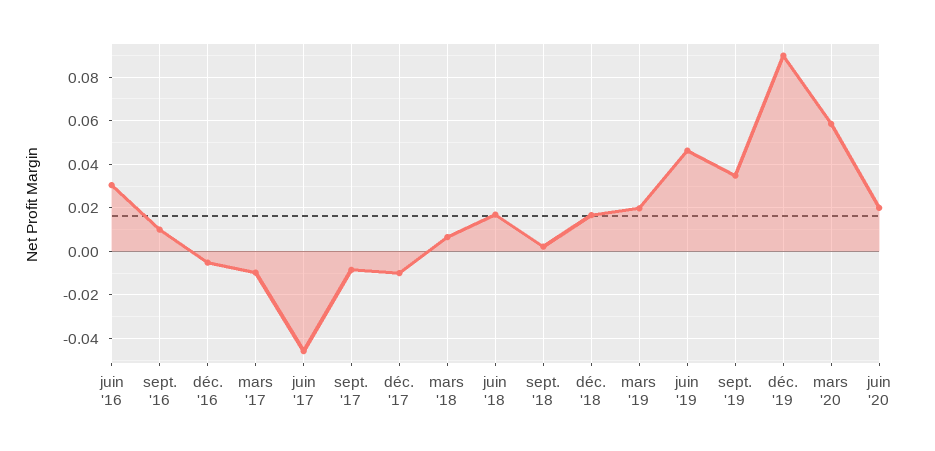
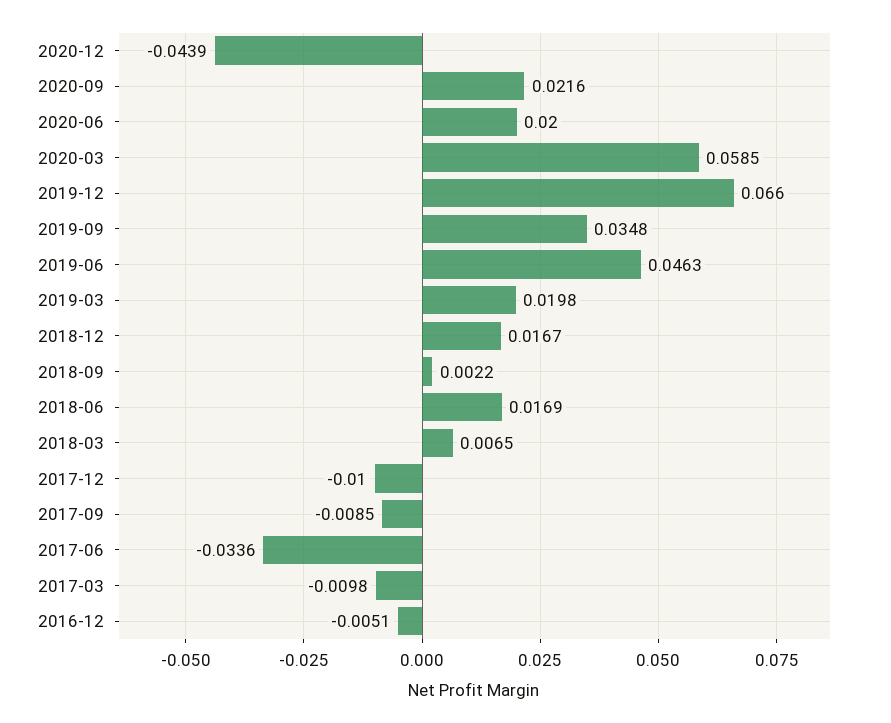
juin '16: 0.03 -> none
sept. '16: 0.01 -> none
juin '17: -0.045 -> -0.0336
déc. '19: 0.09 -> 0.066
2020-12: none -> -0.0439
2020-09: none -> 0.0216

